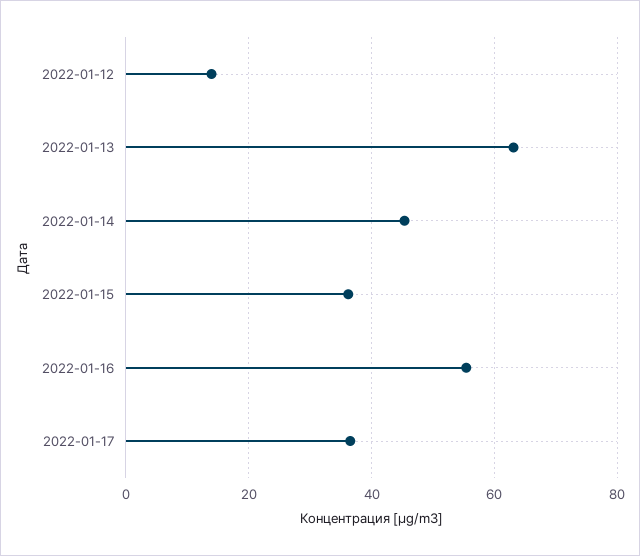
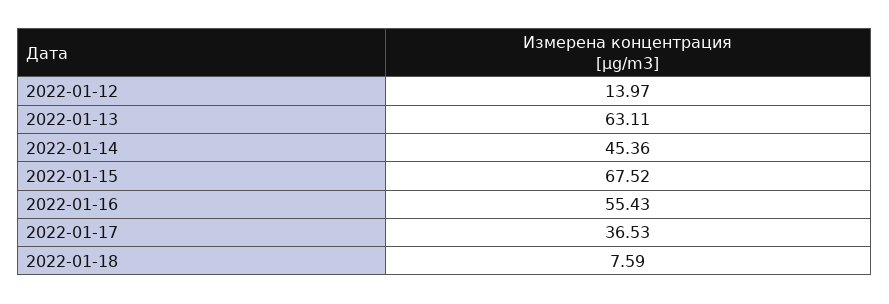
2022-01-15: 36 -> 67.52
2022-01-18: none -> 7.59

